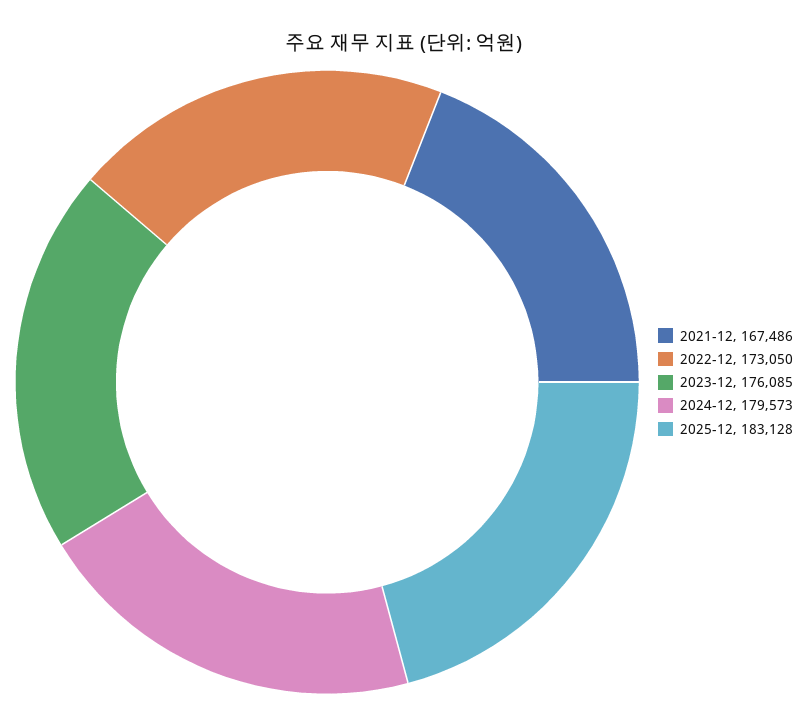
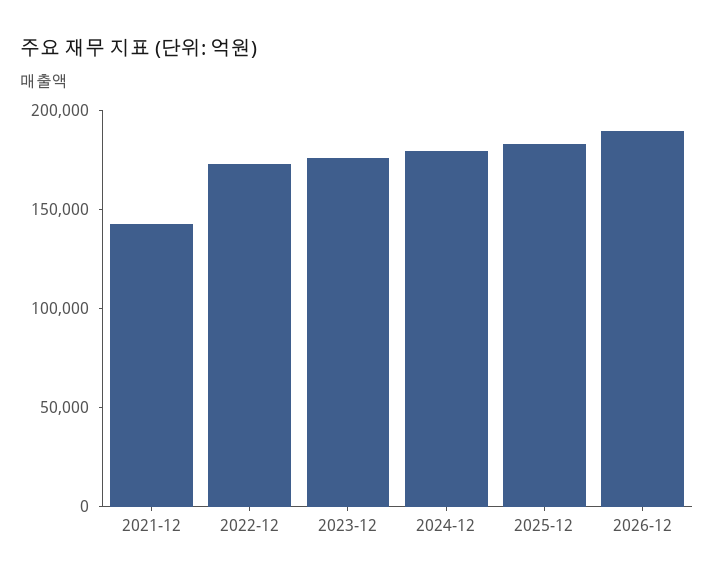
2021-12: 167486 -> 140000
2026-12: none -> 190000

